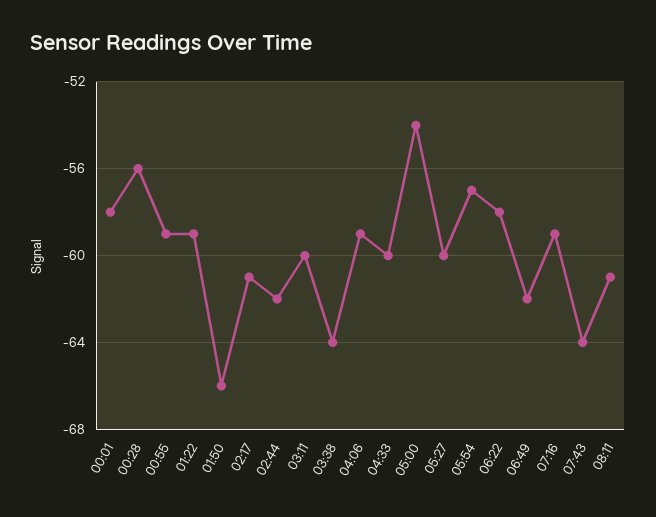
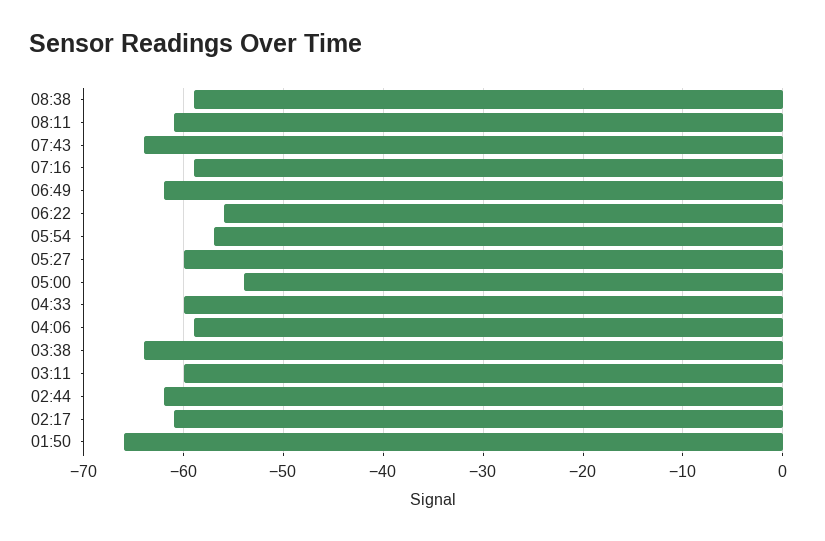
00:01: -58 -> none
00:28: -56 -> none
00:55: -59 -> none
01:22: -59 -> none
06:22: -58 -> -56
08:38: none -> -59

